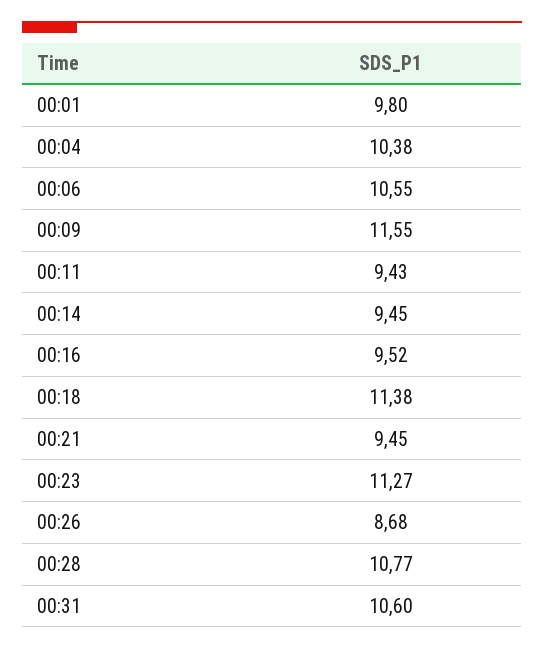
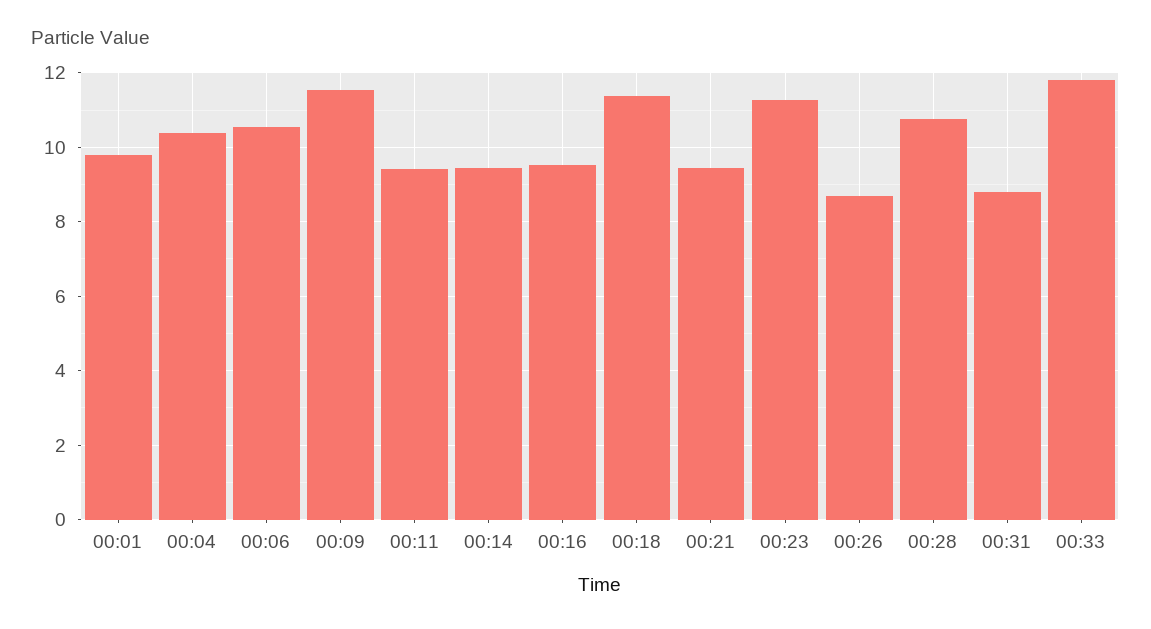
00:31: 10.6 -> 8.8
00:33: none -> 11.8

